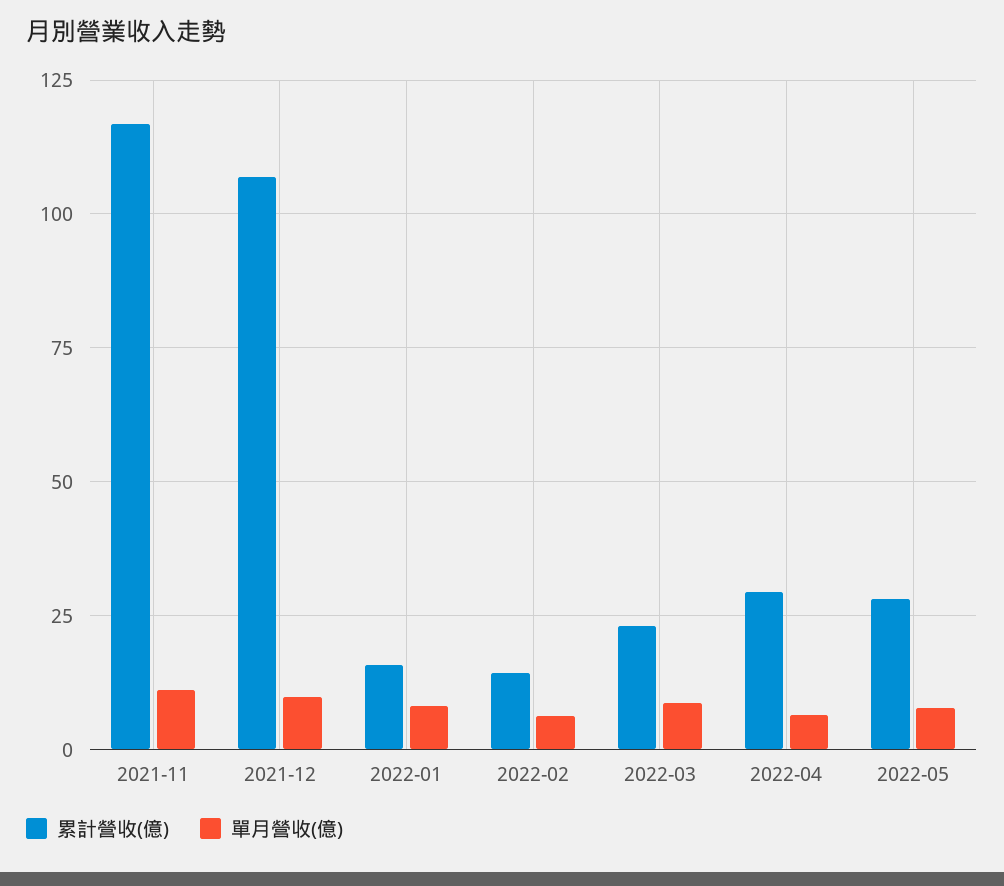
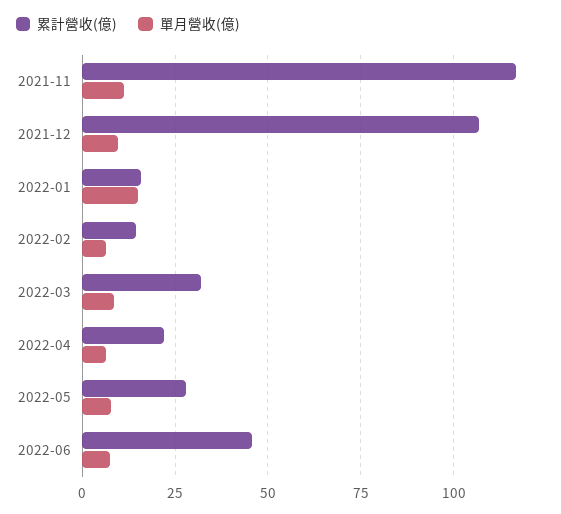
單月營收(億), 2022-01: 7.5 -> 15
累計營收(億), 2022-03: 22.5 -> 32.5
累計營收(億), 2022-04: 30 -> 22.5
累計營收(億), 2022-06: none -> 45
單月營收(億), 2022-06: none -> 7.5

